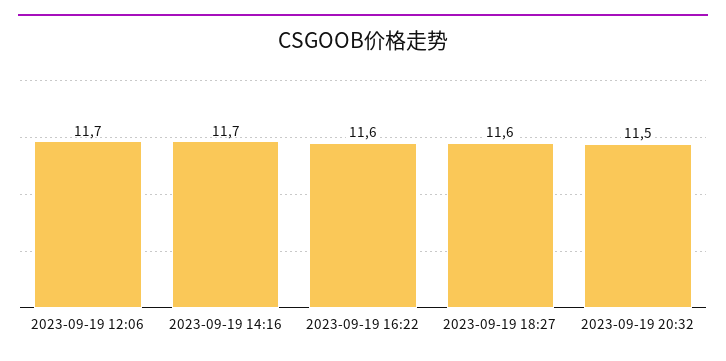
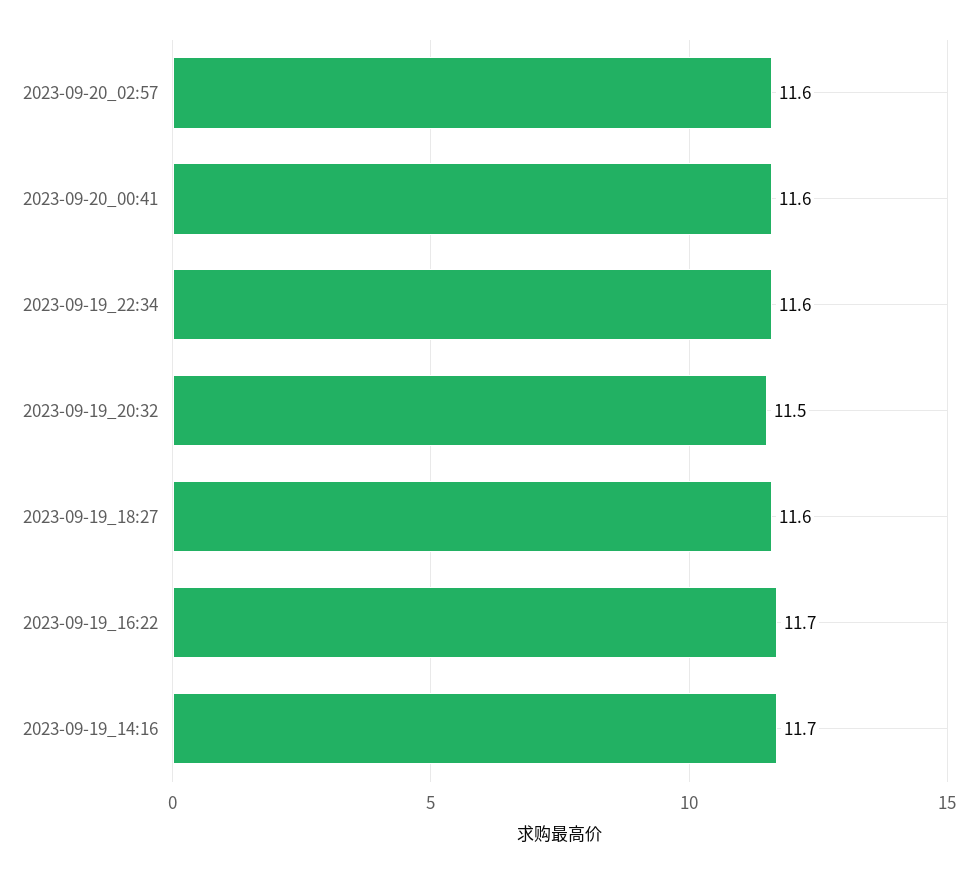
2023-09-19 12:06: 11.7 -> none
2023-09-19 16:22: 11.6 -> 11.7
2023-09-20_02:57: none -> 11.6
2023-09-20_00:41: none -> 11.6
2023-09-19_22:34: none -> 11.6

